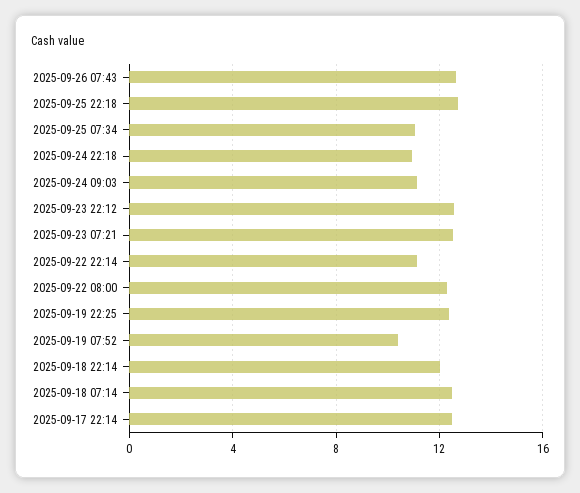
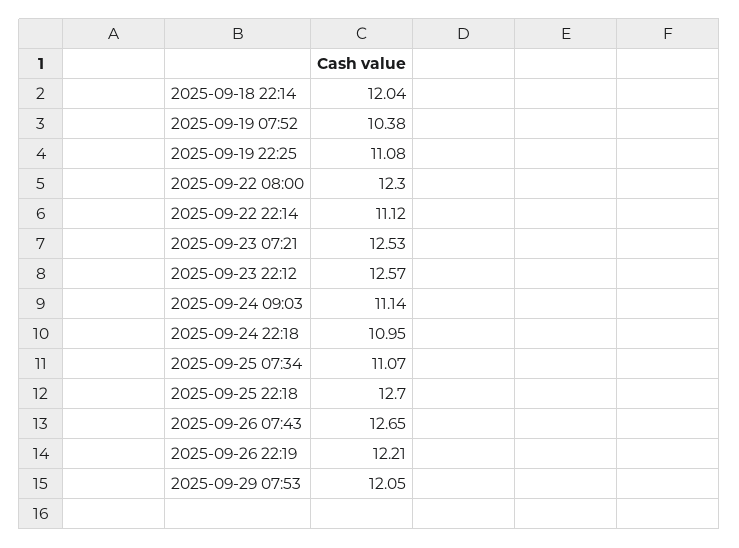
2025-09-19 22:25: 12.5 -> 11.08
2025-09-18 07:14: 12.5 -> none
2025-09-17 22:14: 12.5 -> none
2025-09-26 22:19: none -> 12.21
2025-09-29 07:53: none -> 12.05

